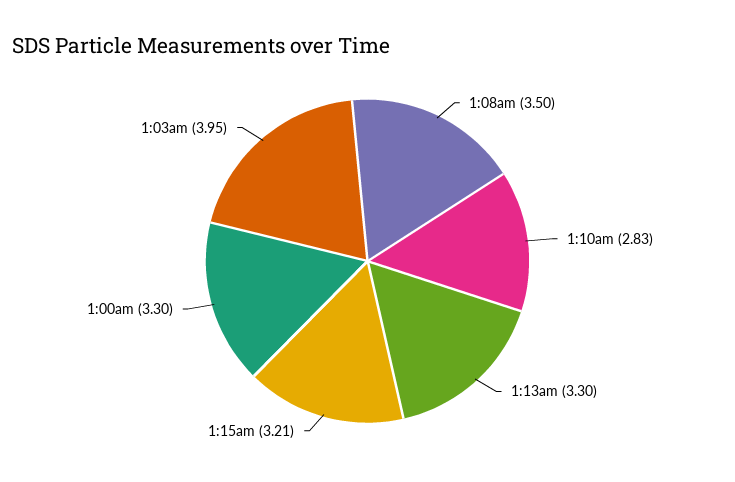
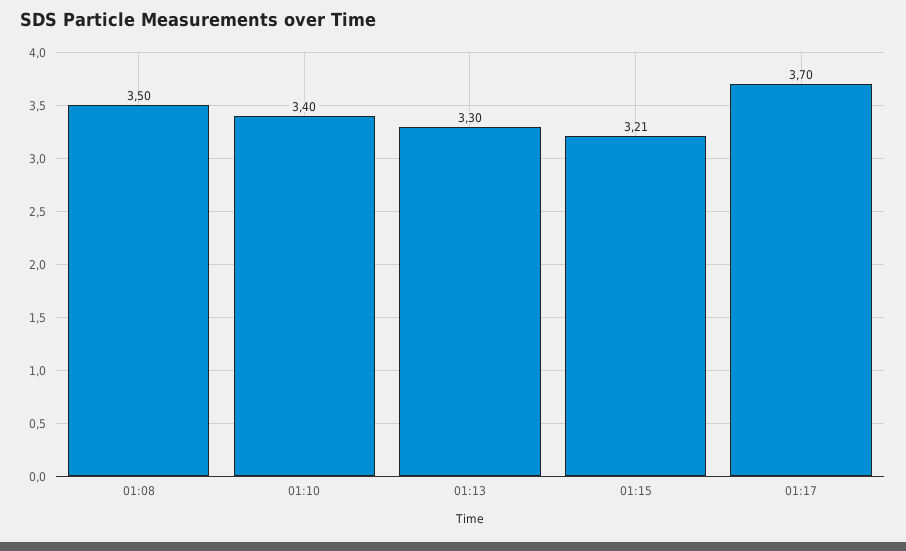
1:10am: 2.83 -> 3.4
1:00am: 3.3 -> none
1:03am: 3.95 -> none
01:17: none -> 3.7

